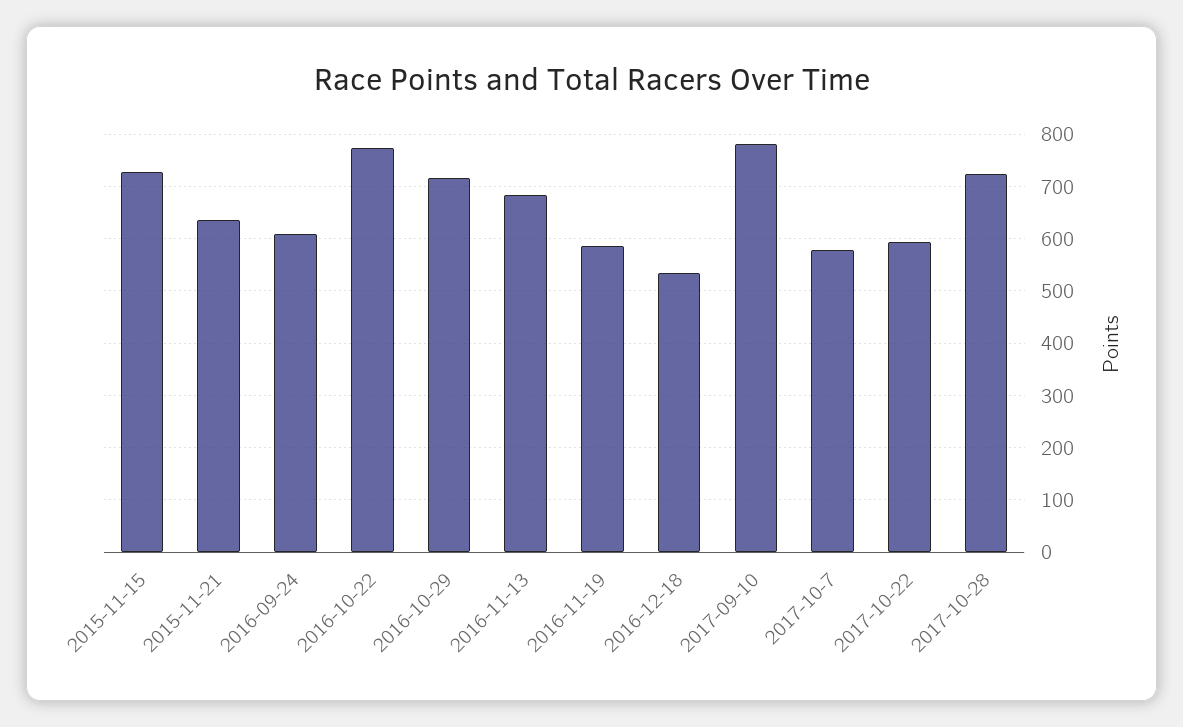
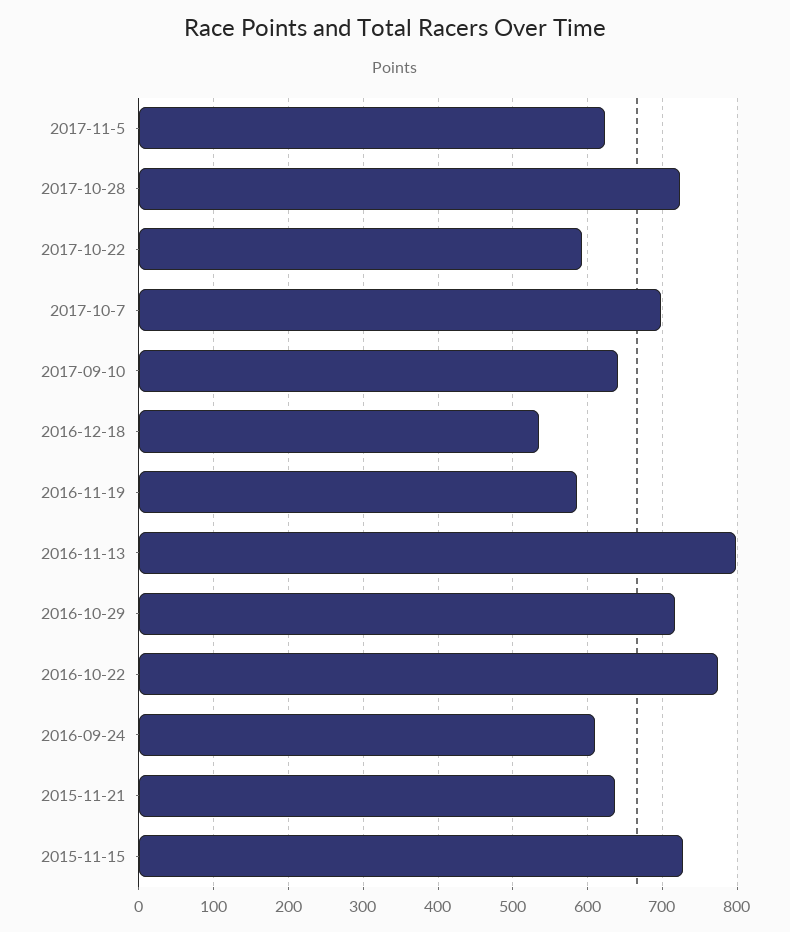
2016-11-13: 680 -> 800
2017-09-10: 780 -> 640
2017-10-7: 580 -> 700
2017-11-5: none -> 620

